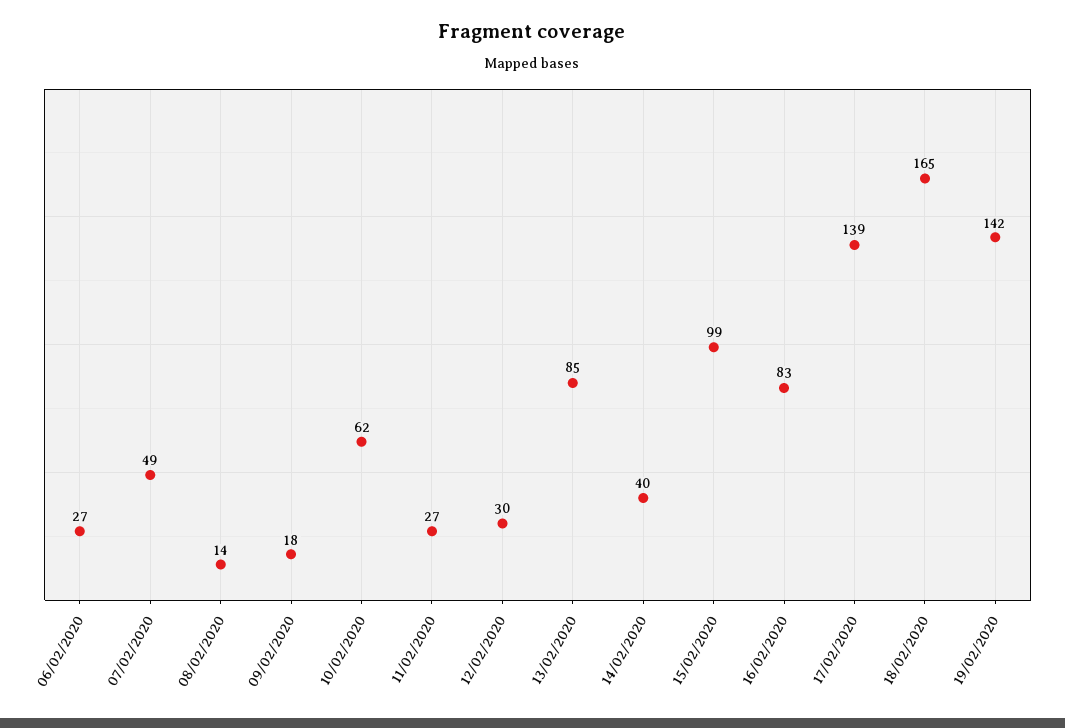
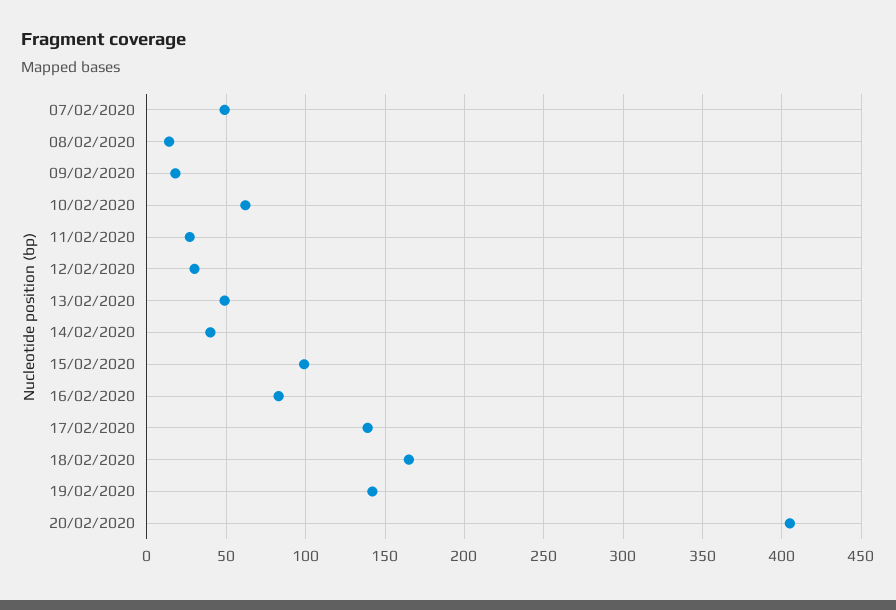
06/02/2020: 27 -> none
13/02/2020: 85 -> 50
20/02/2020: none -> 405

